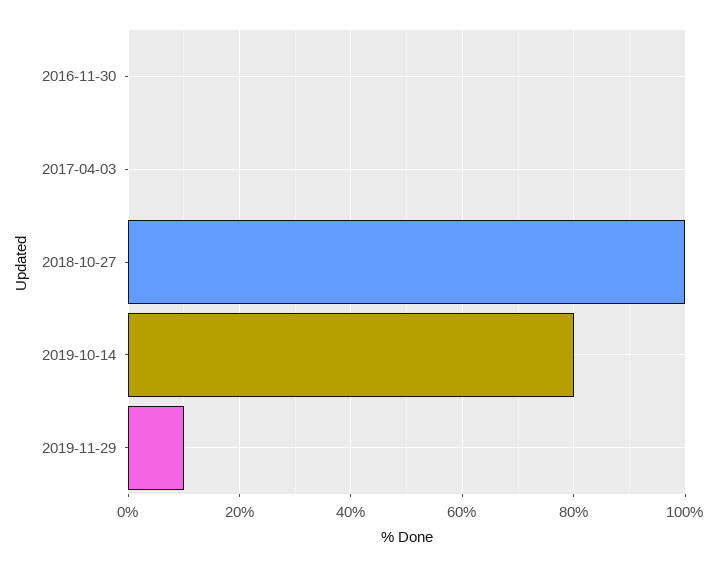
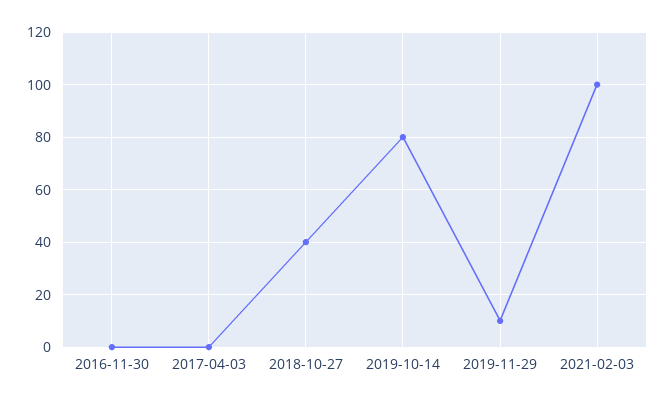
2018-10-27: 100 -> 40
2021-02-03: none -> 100

